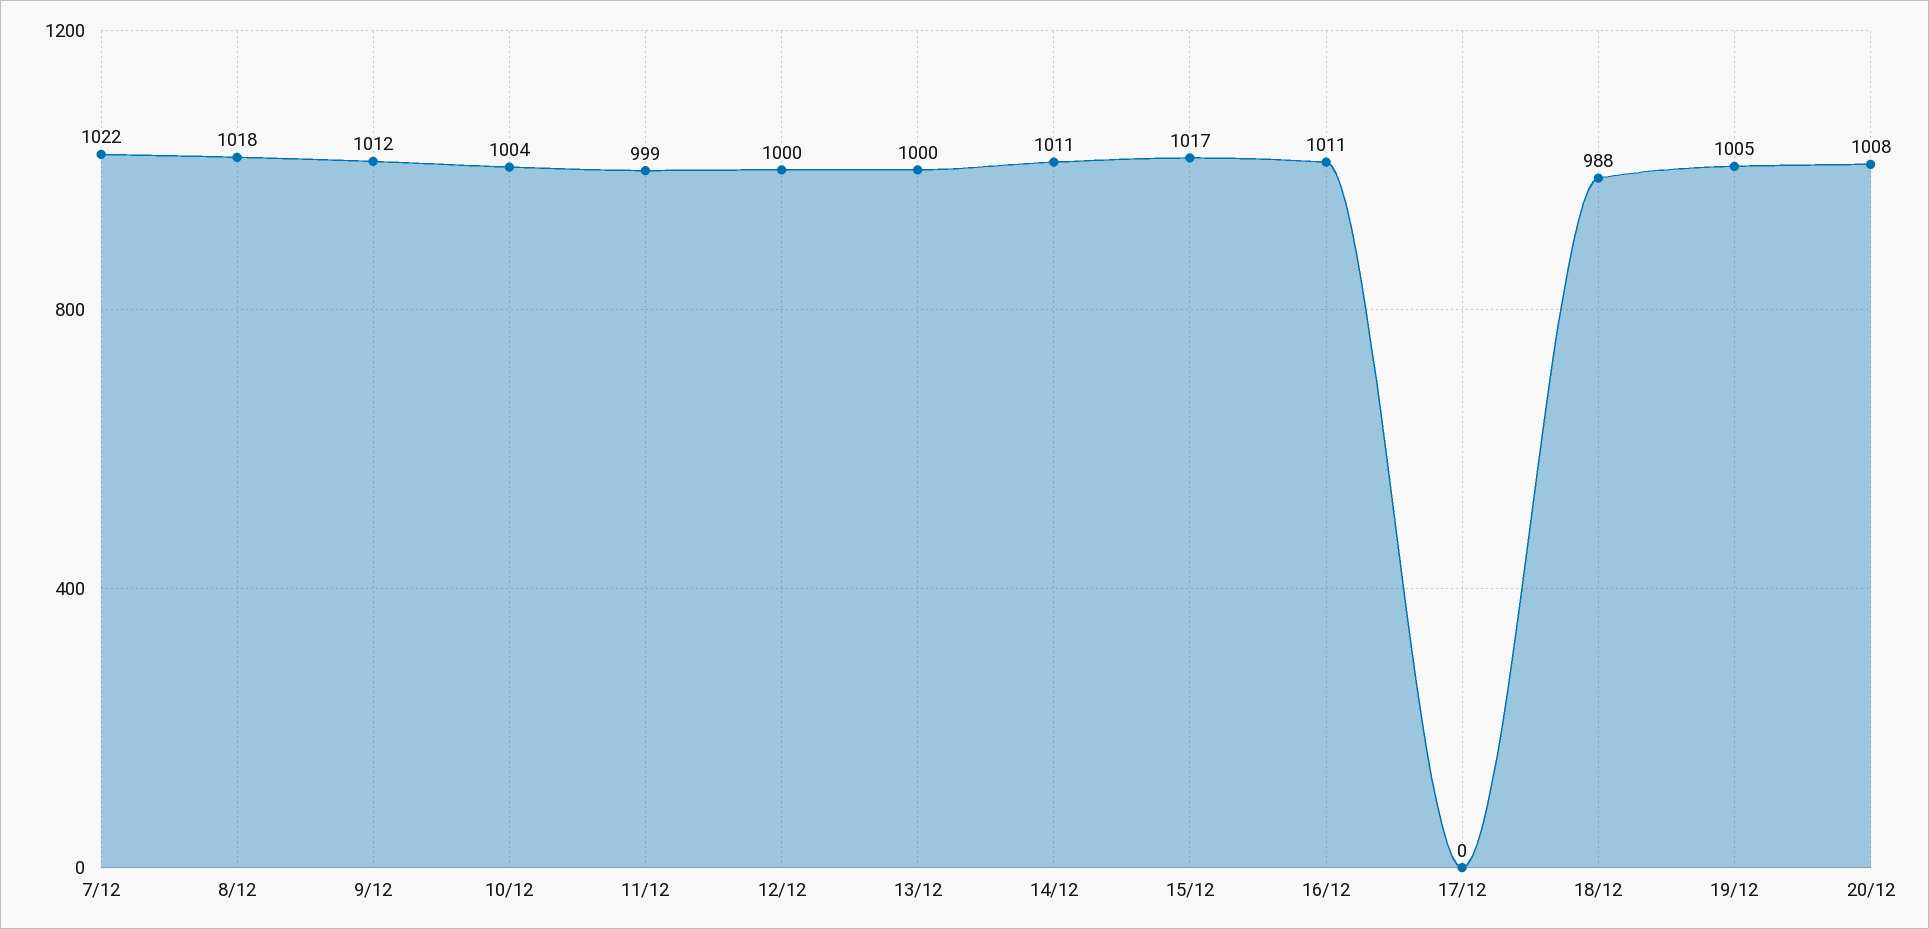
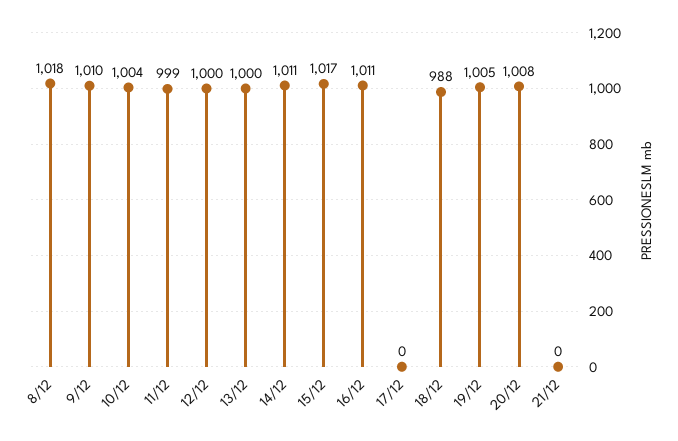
7/12: 1022 -> none
9/12: 1012 -> 1010
21/12: none -> 0

